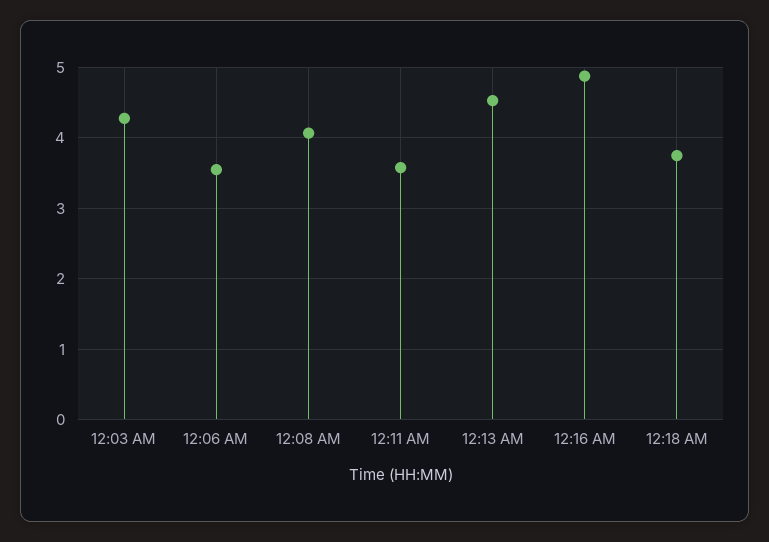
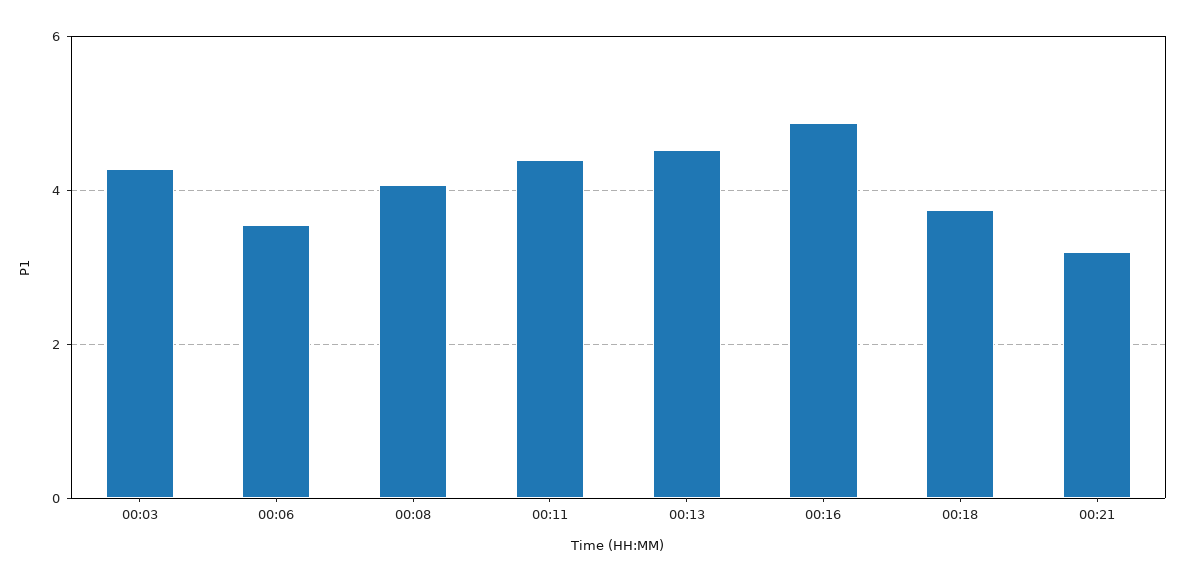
12:11 AM: 3.6 -> 4.4
00:21: none -> 3.2

